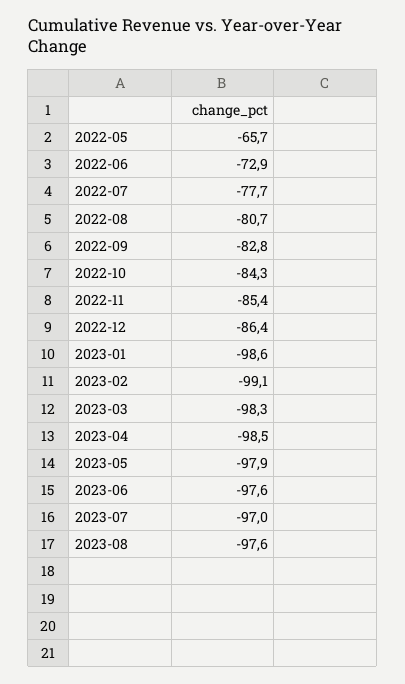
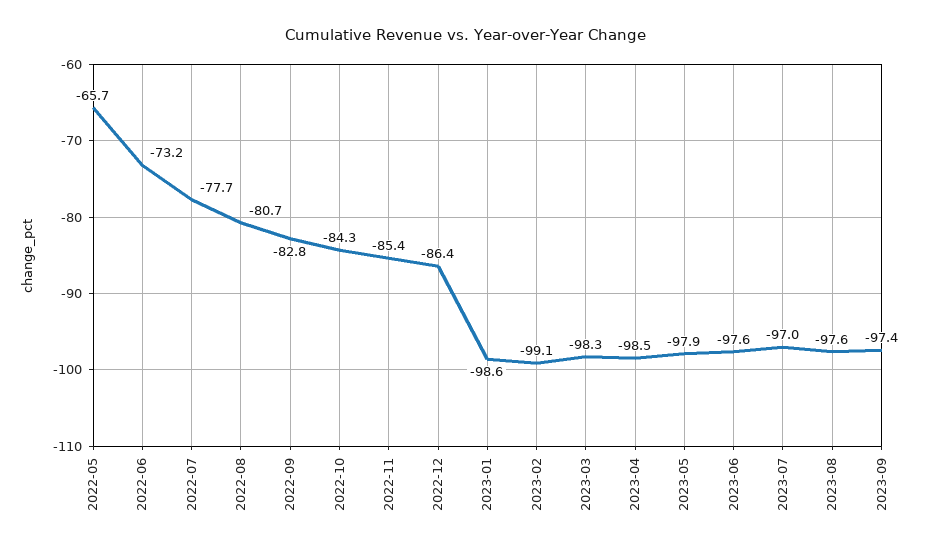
2022-06: -72.9 -> -73.2
2023-09: none -> -97.4

